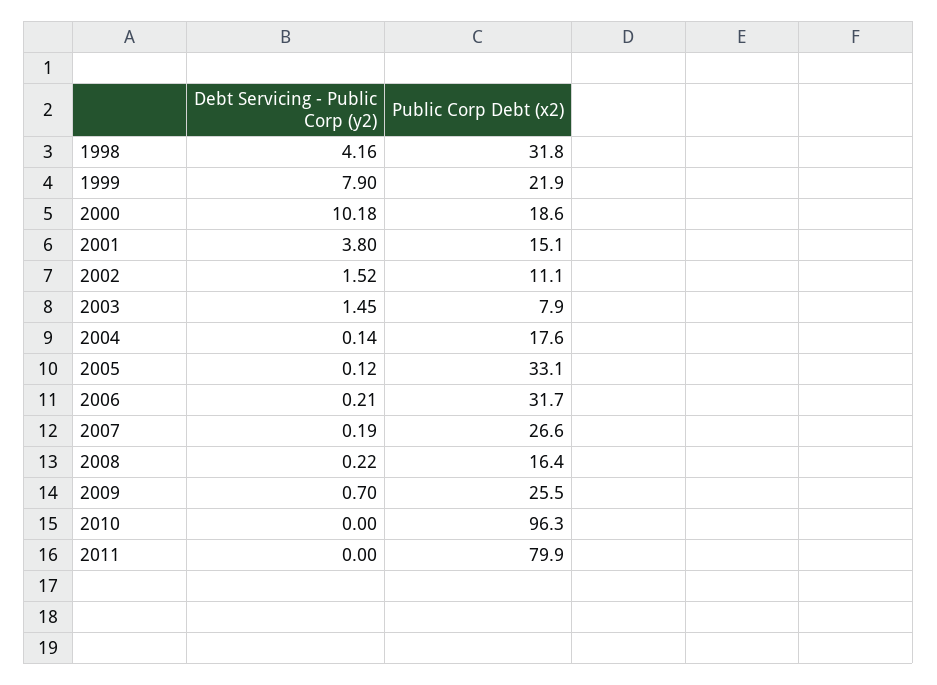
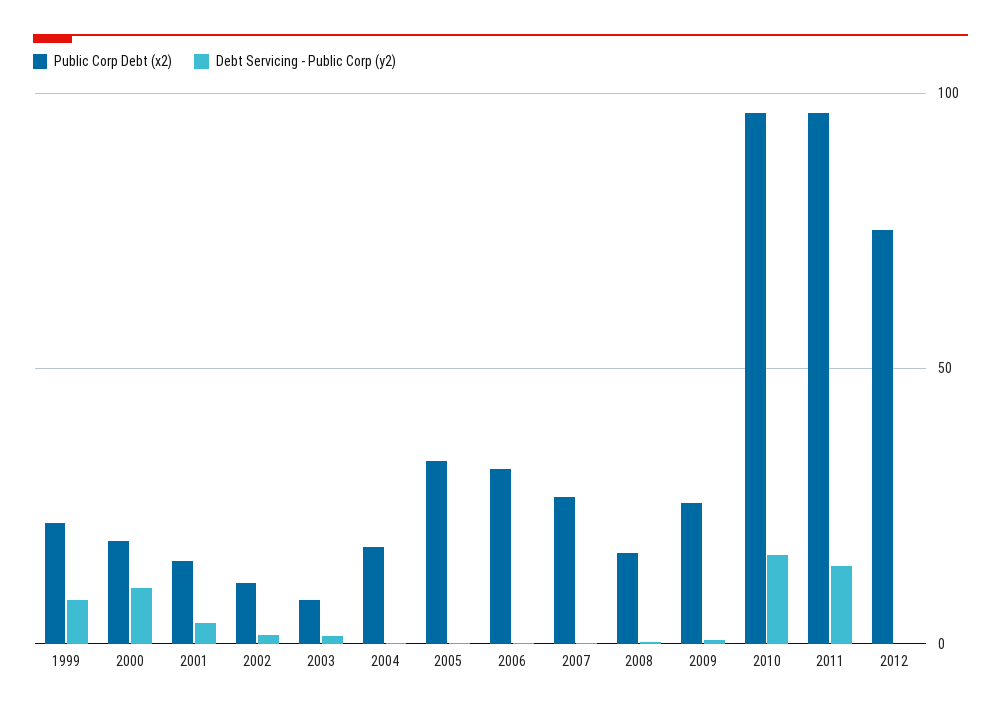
Debt Servicing - Public Corp (y2), 1998: 4.16 -> none
Public Corp Debt (x2), 1998: 31.8 -> none
Debt Servicing - Public Corp (y2), 2010: 0 -> 15
Debt Servicing - Public Corp (y2), 2011: 0 -> 15
Public Corp Debt (x2), 2011: 79.9 -> 95
Public Corp Debt (x2), 2012: none -> 75
Debt Servicing - Public Corp (y2), 2012: none -> 0

